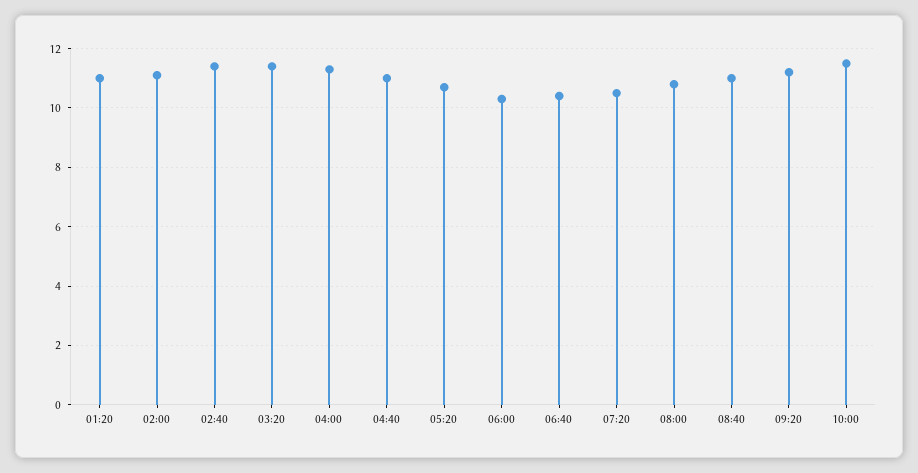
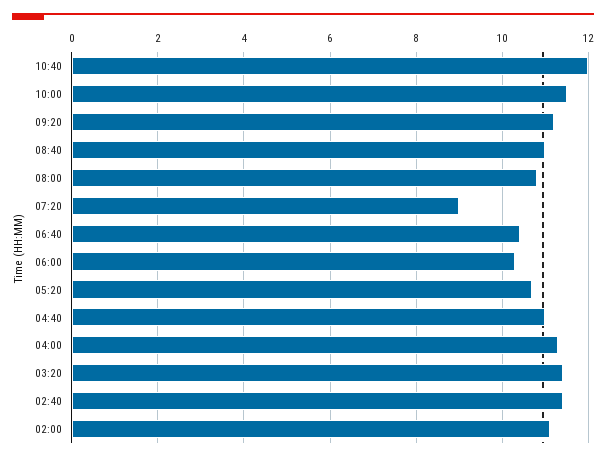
01:20: 11 -> none
07:20: 10.5 -> 9
10:40: none -> 12

